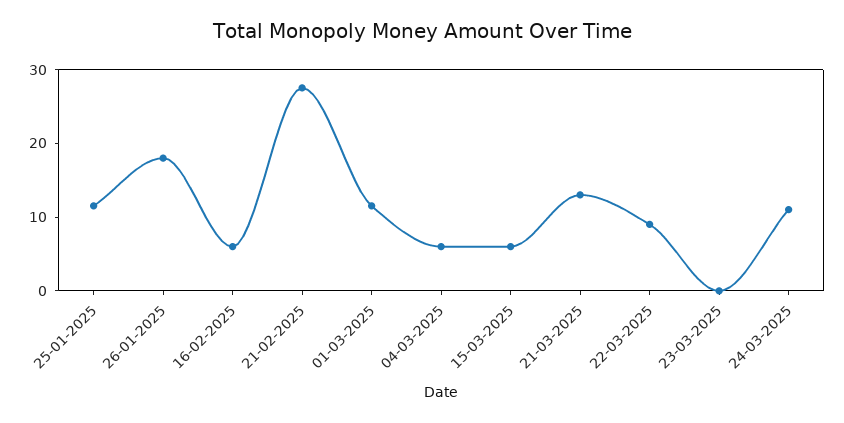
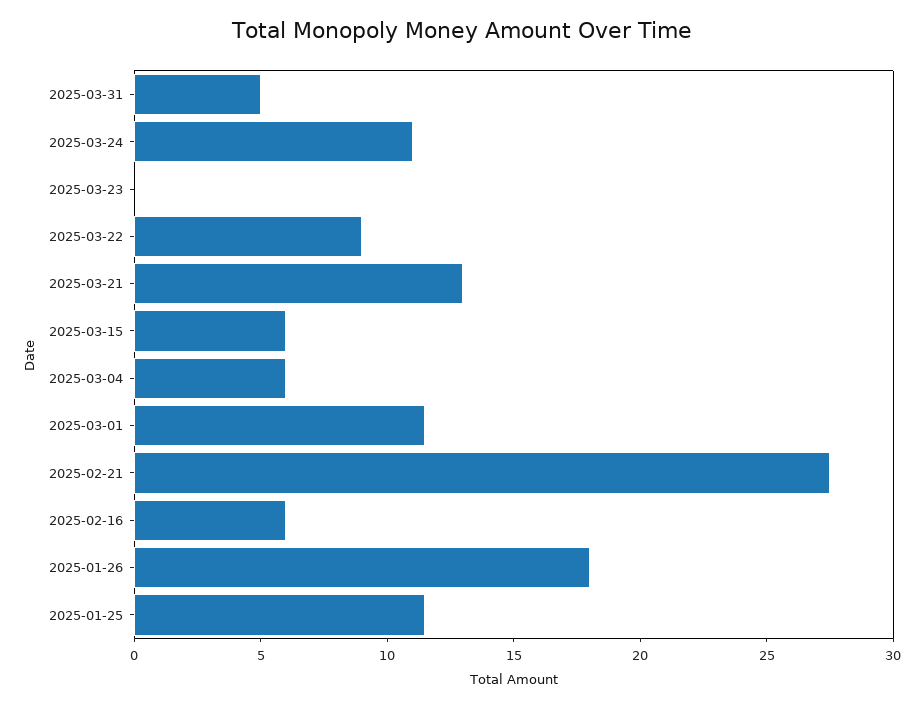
2025-03-31: none -> 5

